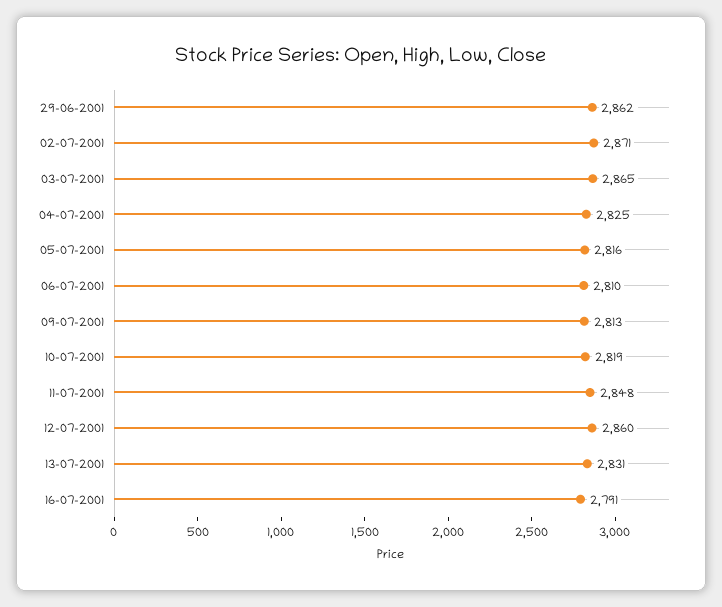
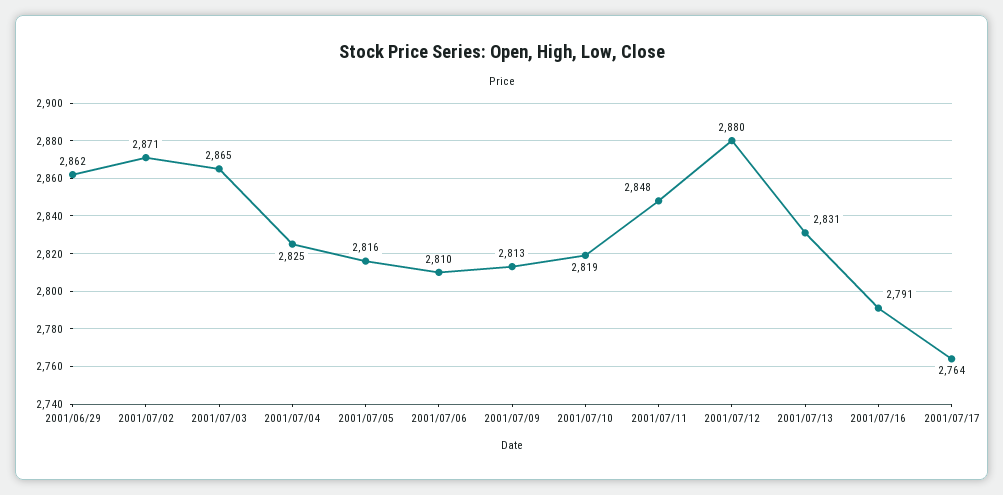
12-07-2001: 2860 -> 2880
2001/07/17: none -> 2764

